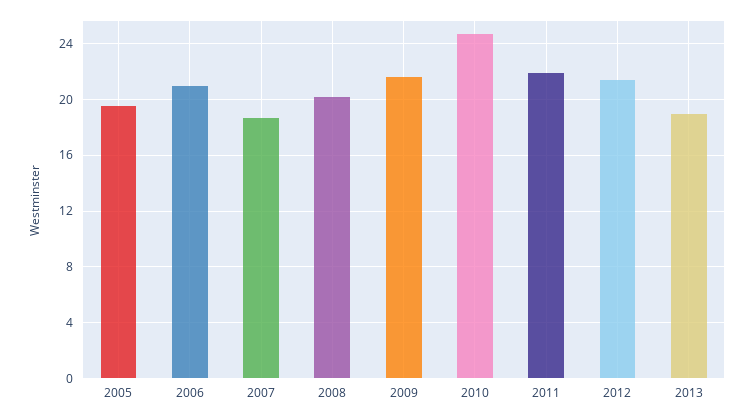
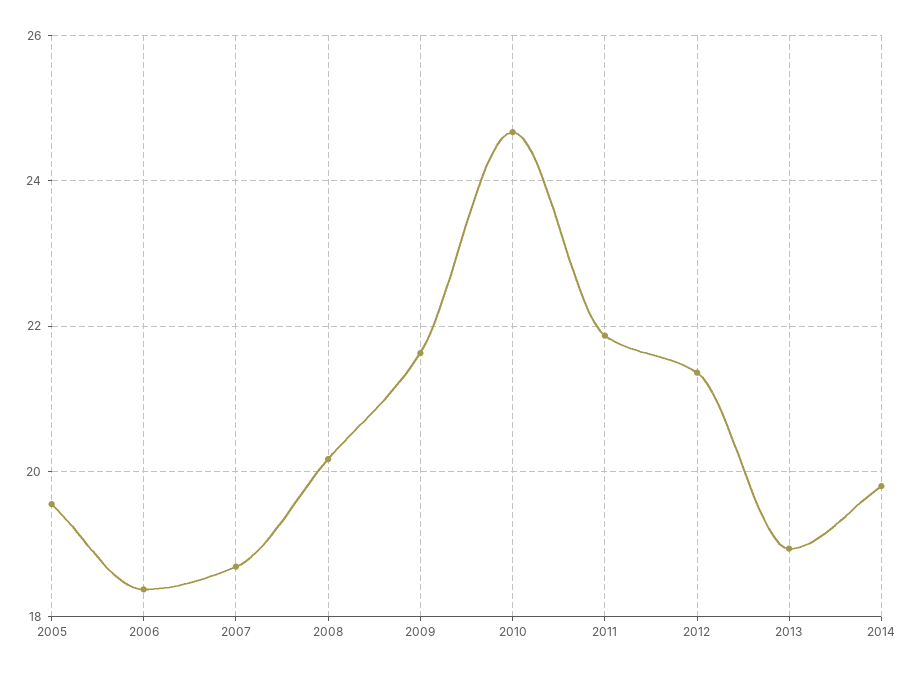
2006: 21 -> 18.4
2014: none -> 19.8

